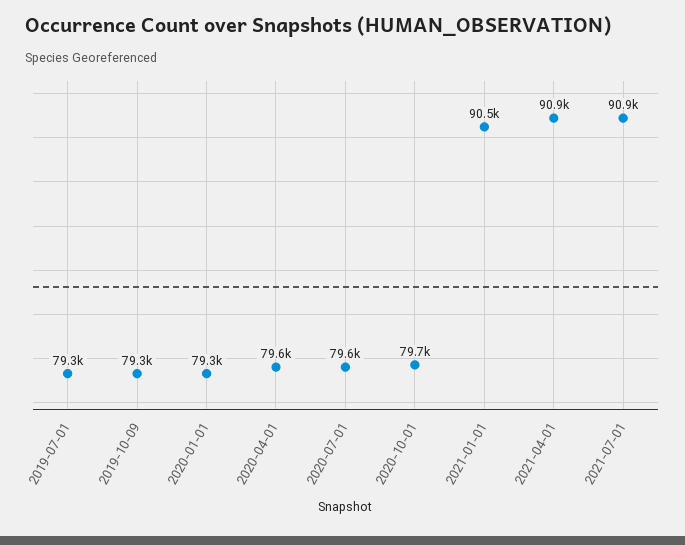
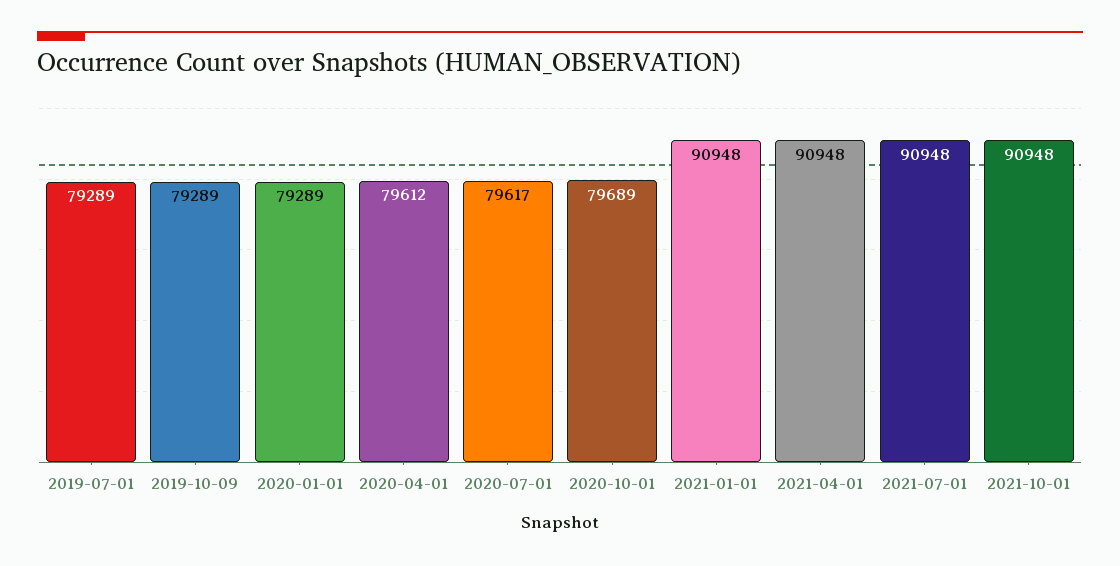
2021-01-01: 90500 -> 90948
2021-10-01: none -> 90948

